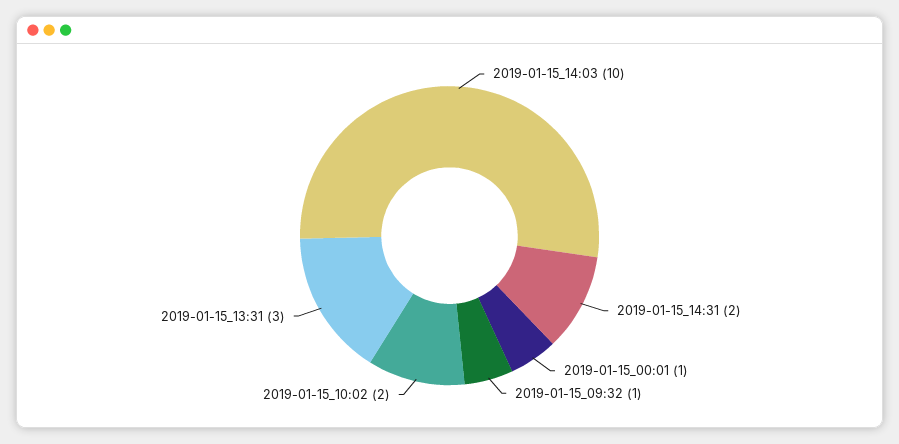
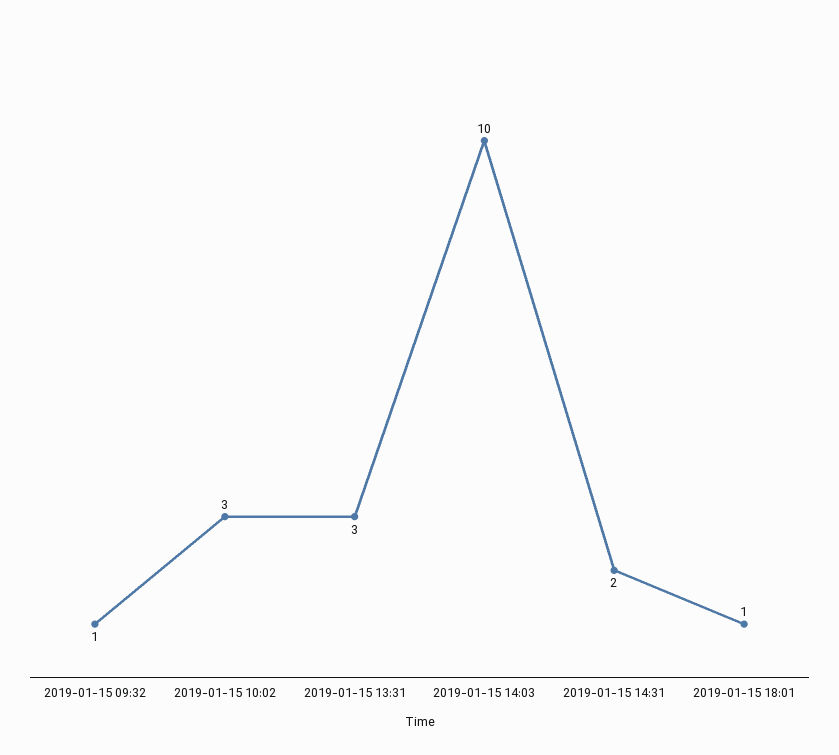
2019-01-15_00:01: 1 -> none
2019-01-15_10:02: 2 -> 3
2019-01-15 18:01: none -> 1

